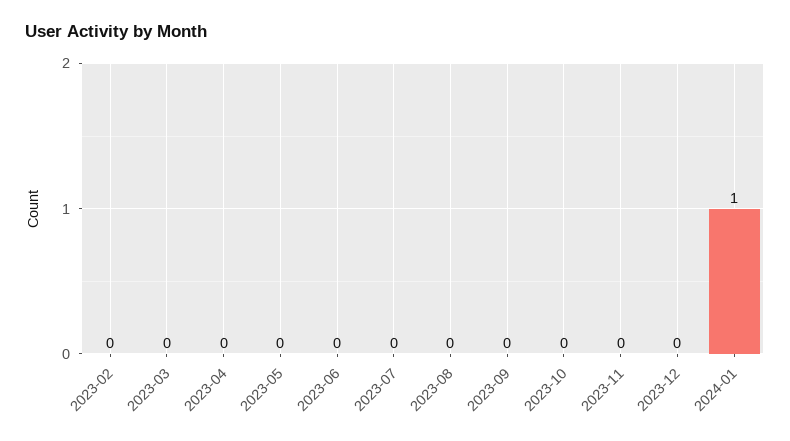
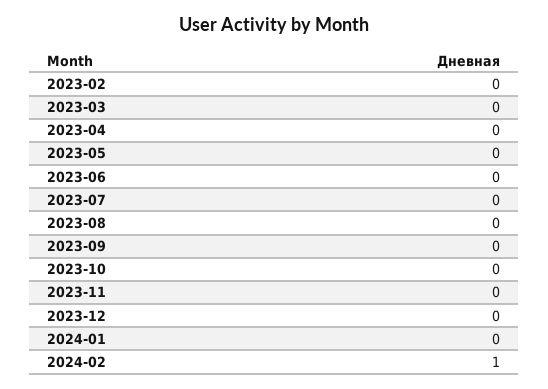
2024-01: 1 -> 0
2024-02: none -> 1

